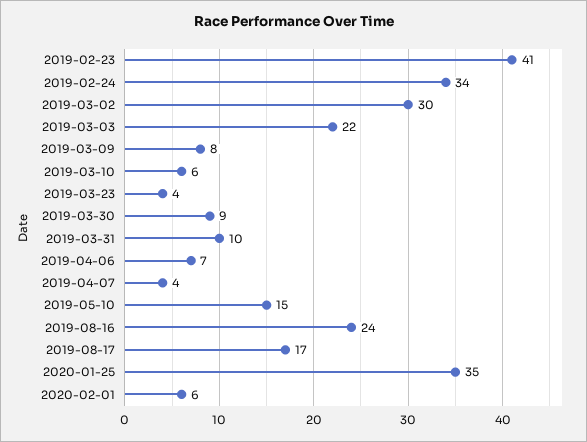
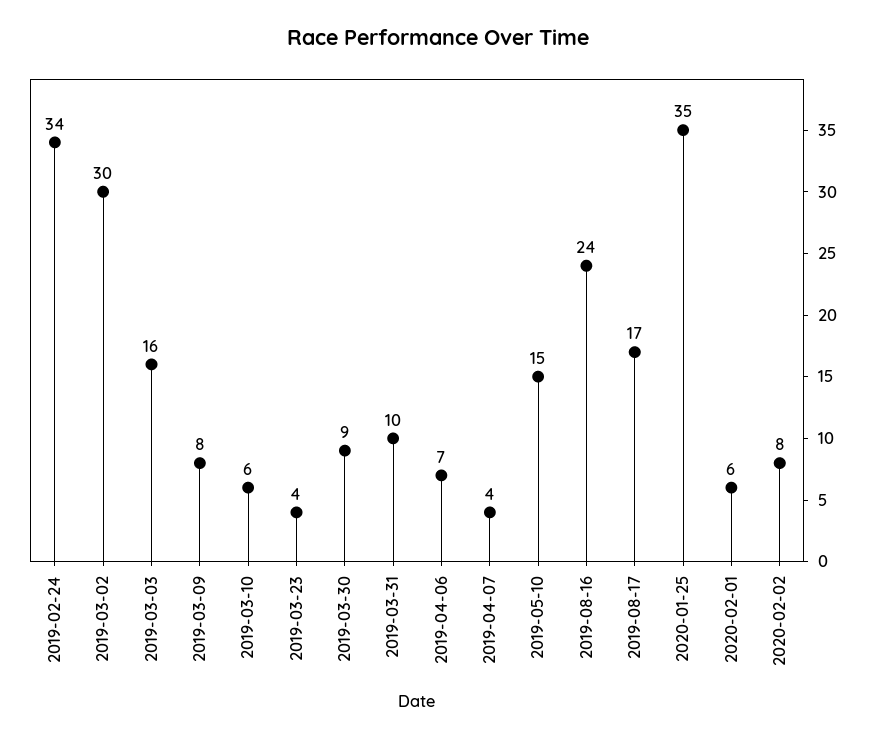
2019-02-23: 41 -> none
2019-03-03: 22 -> 16
2020-02-02: none -> 8

